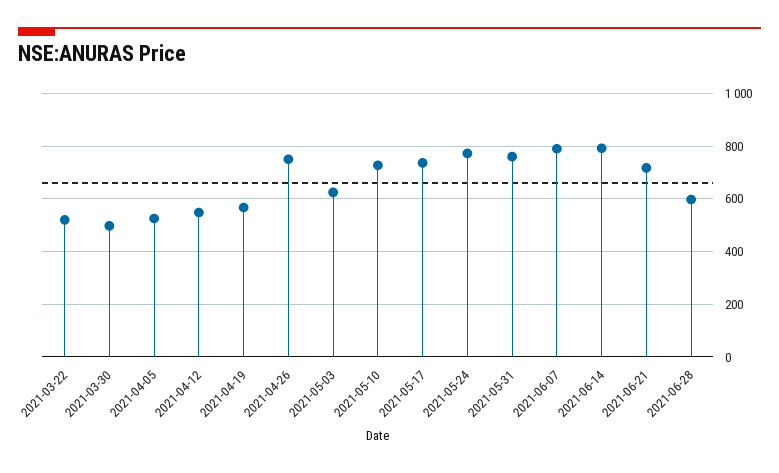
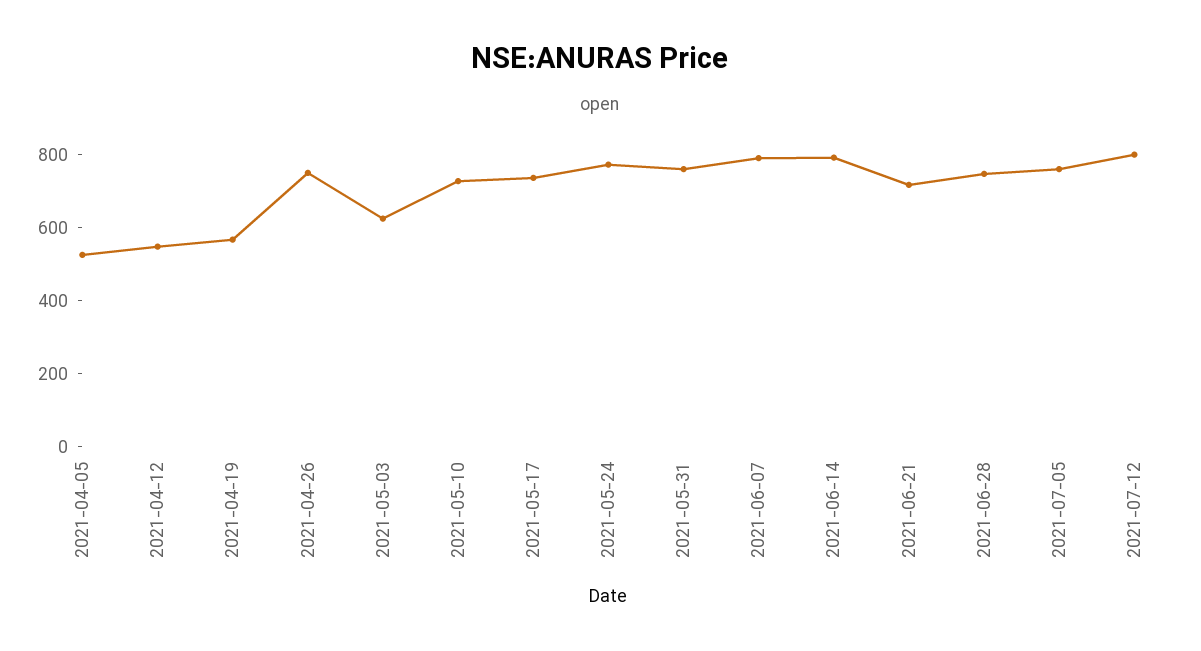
2021-03-22: 525 -> none
2021-03-30: 500 -> none
2021-06-28: 600 -> 750
2021-07-05: none -> 750
2021-07-12: none -> 800

